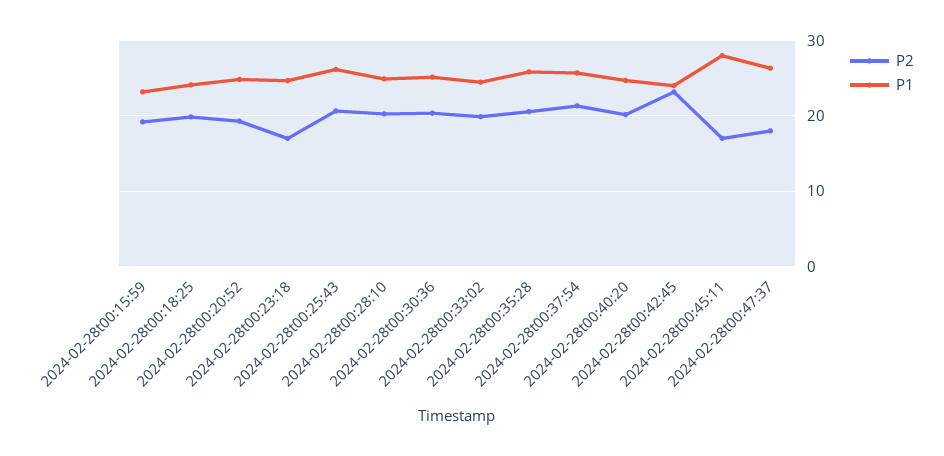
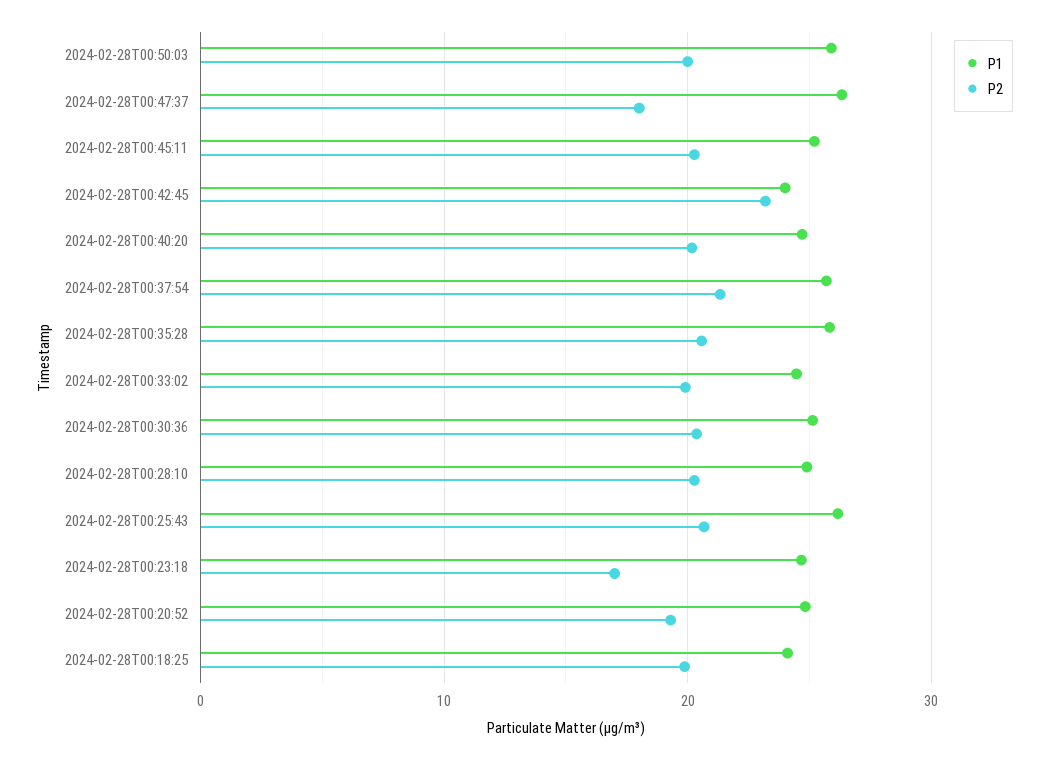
P2, 2024-02-28t00:15:59: 19 -> none
P1, 2024-02-28t00:15:59: 23 -> none
P2, 2024-02-28t00:45:11: 17 -> 20
P1, 2024-02-28t00:45:11: 28 -> 25
P1, 2024-02-28T00:50:03: none -> 26
P2, 2024-02-28T00:50:03: none -> 20

